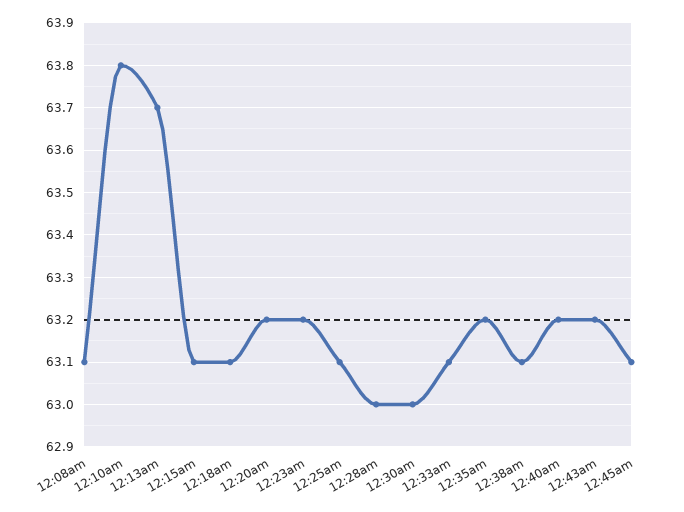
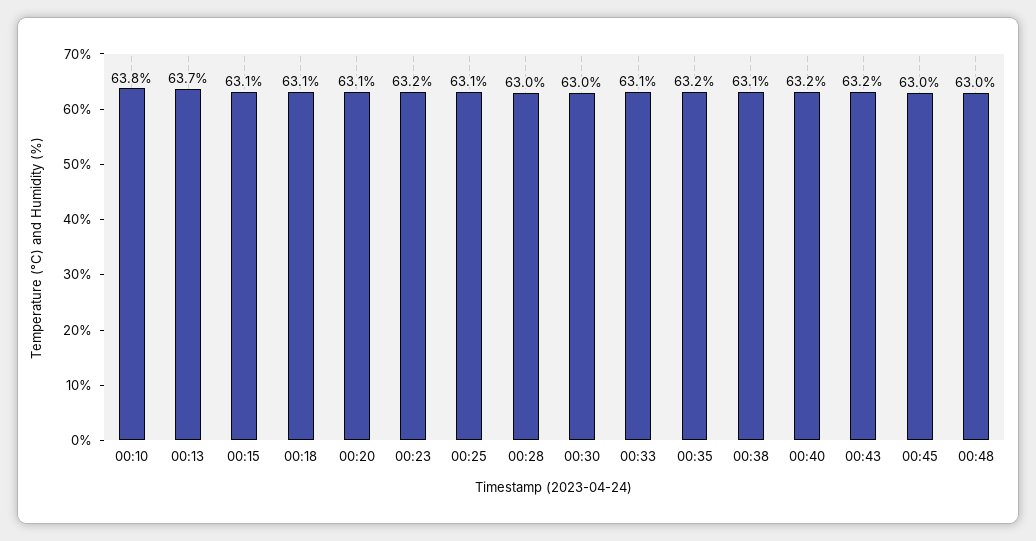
12:08am: 63.1 -> none
12:20am: 63.2 -> 63.1
12:45am: 63.1 -> 63
00:48: none -> 63

